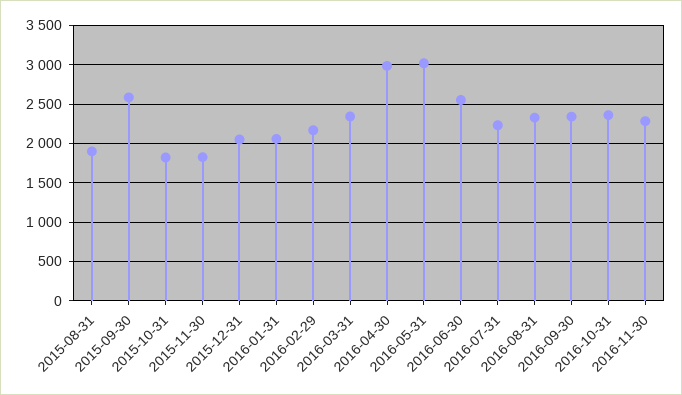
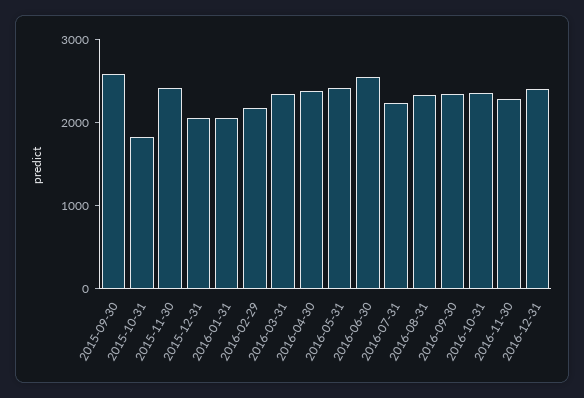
2015-08-31: 1900 -> none
2015-11-30: 1800 -> 2400
2016-04-30: 3000 -> 2400
2016-05-31: 3000 -> 2400
2016-12-31: none -> 2400

